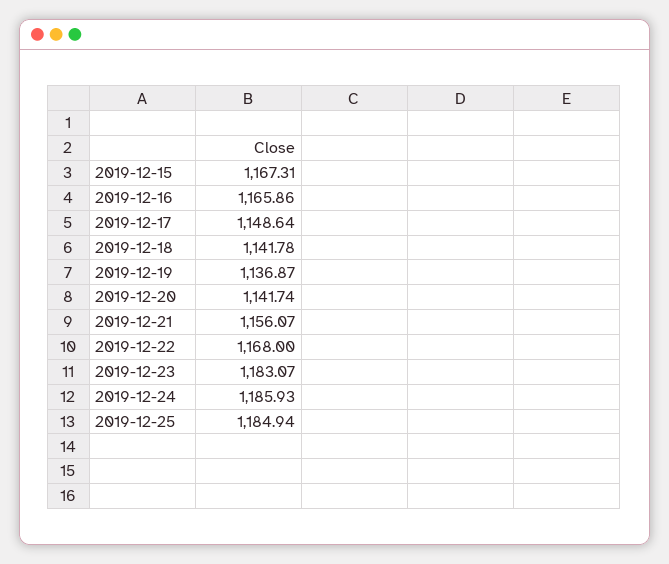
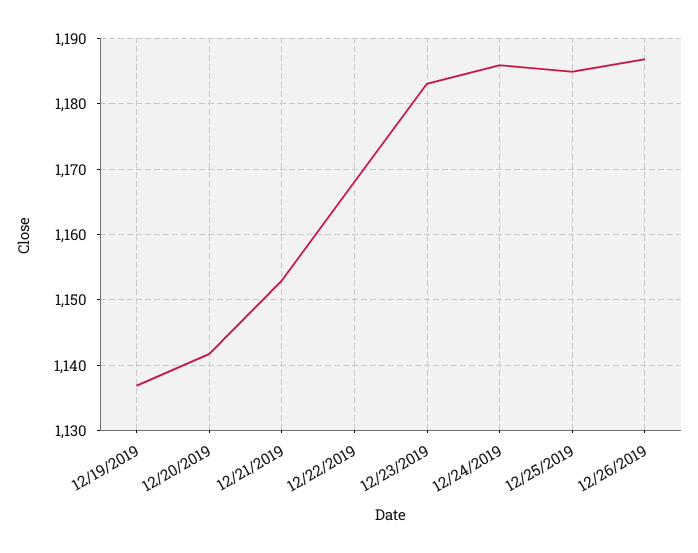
2019-12-15: 1167.31 -> none
2019-12-16: 1165.86 -> none
2019-12-17: 1148.64 -> none
2019-12-18: 1141.78 -> none
2019-12-21: 1156.07 -> 1153
12/26/2019: none -> 1187

